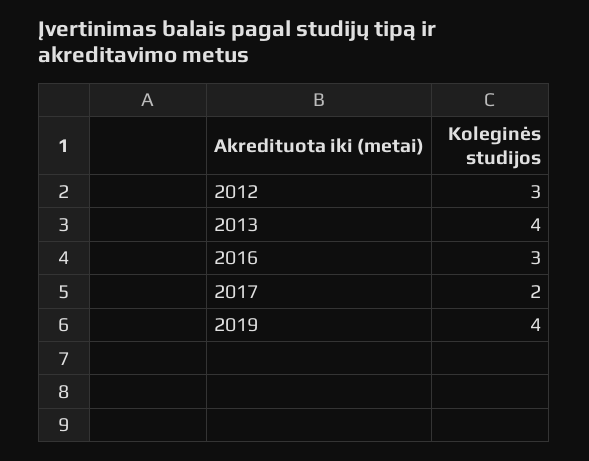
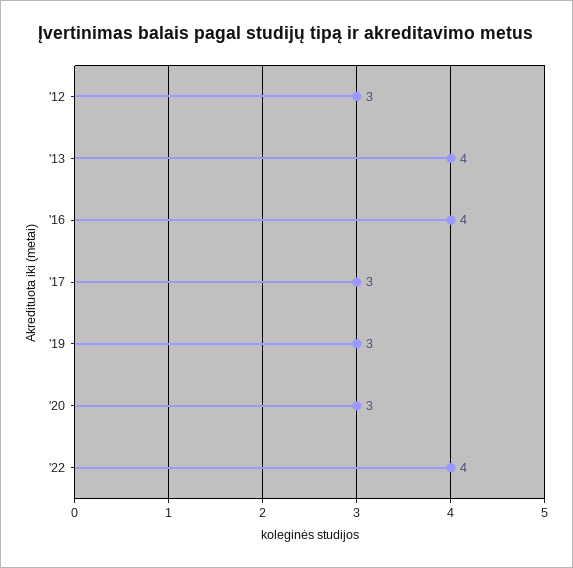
2016: 3 -> 4
2017: 2 -> 3
2019: 4 -> 3
'20: none -> 3
'22: none -> 4

